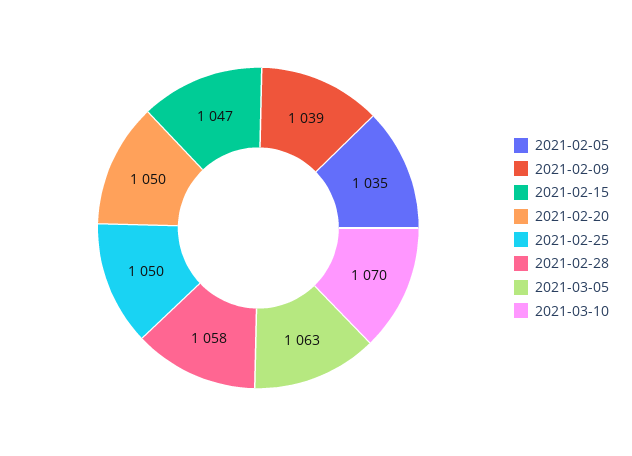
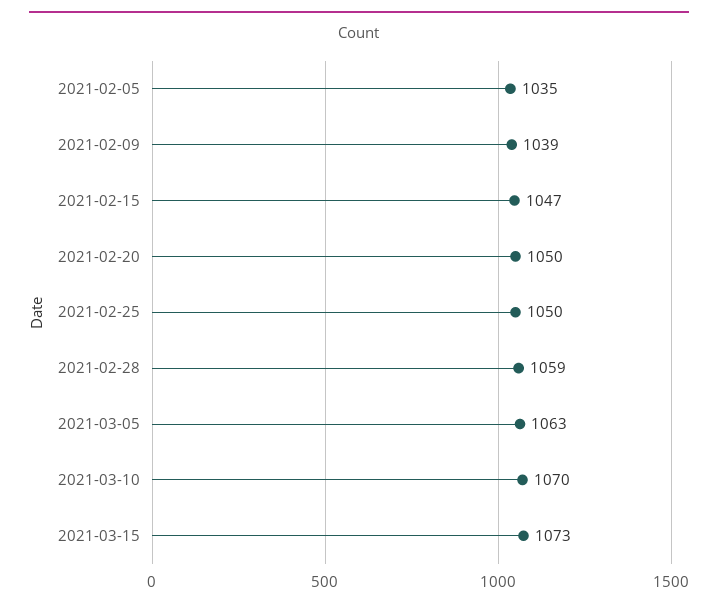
2021-02-28: 1058 -> 1059
2021-03-15: none -> 1073

